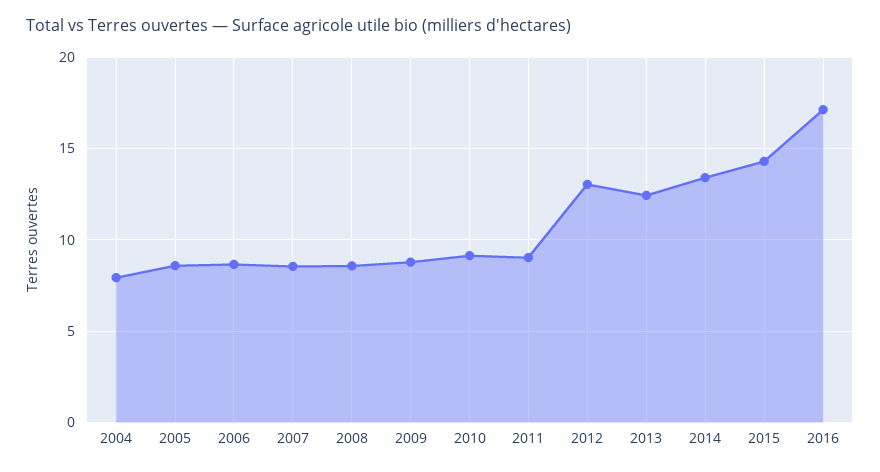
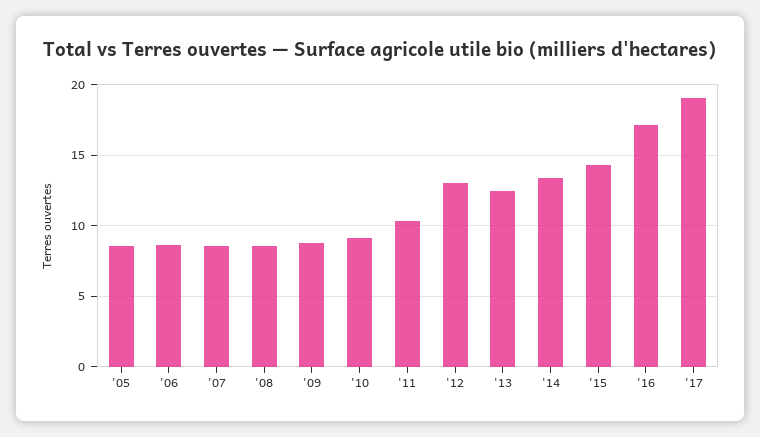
2004: 8 -> none
2011: 9 -> 10.5
'17: none -> 19

